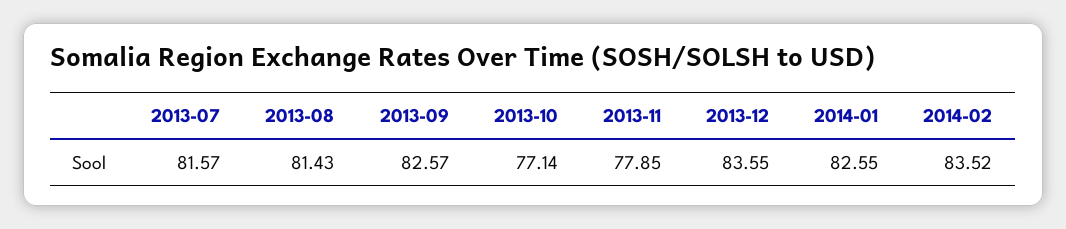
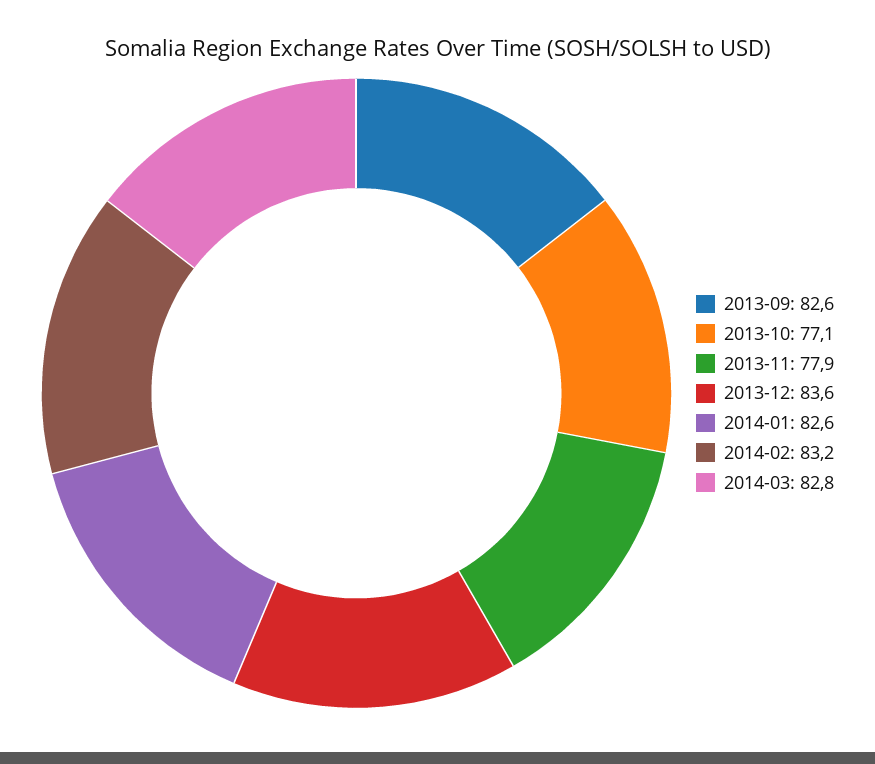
2013-07: 81.57 -> none
2013-08: 81.43 -> none
2014-02: 83.52 -> 83.2
2014-03: none -> 82.8

